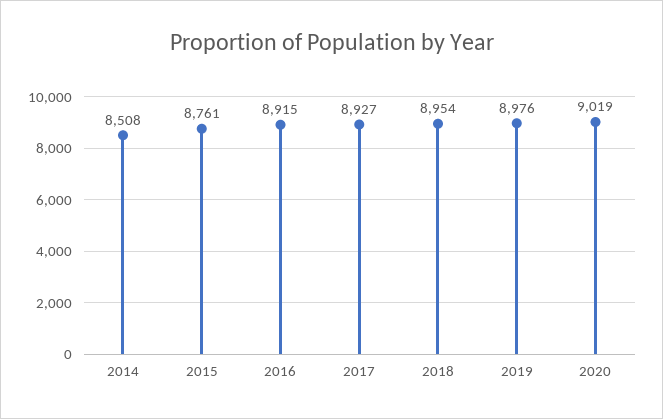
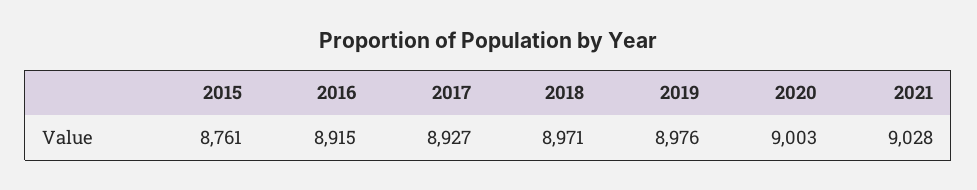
2014: 8508 -> none
2018: 8954 -> 8971
2020: 9019 -> 9003
2021: none -> 9028

